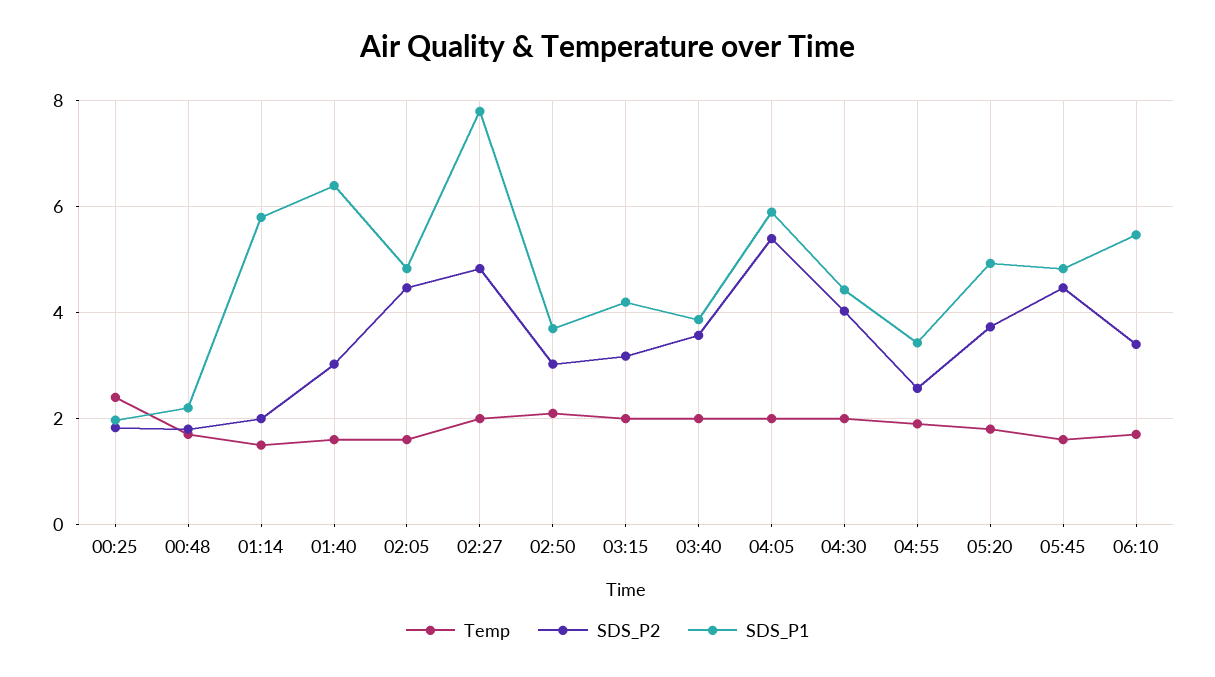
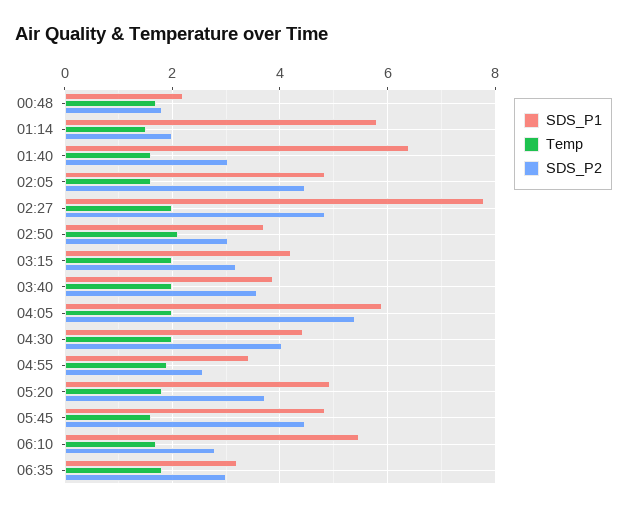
Temp, 00:25: 2.4 -> none
SDS_P2, 00:25: 1.8 -> none
SDS_P1, 00:25: 2 -> none
SDS_P2, 06:10: 3.4 -> 2.8
SDS_P1, 06:35: none -> 3.2
Temp, 06:35: none -> 1.8
SDS_P2, 06:35: none -> 3

